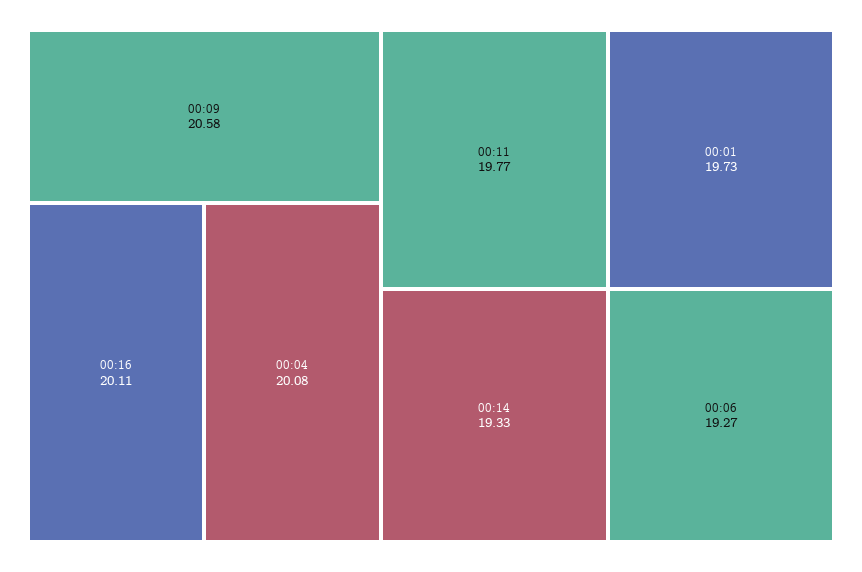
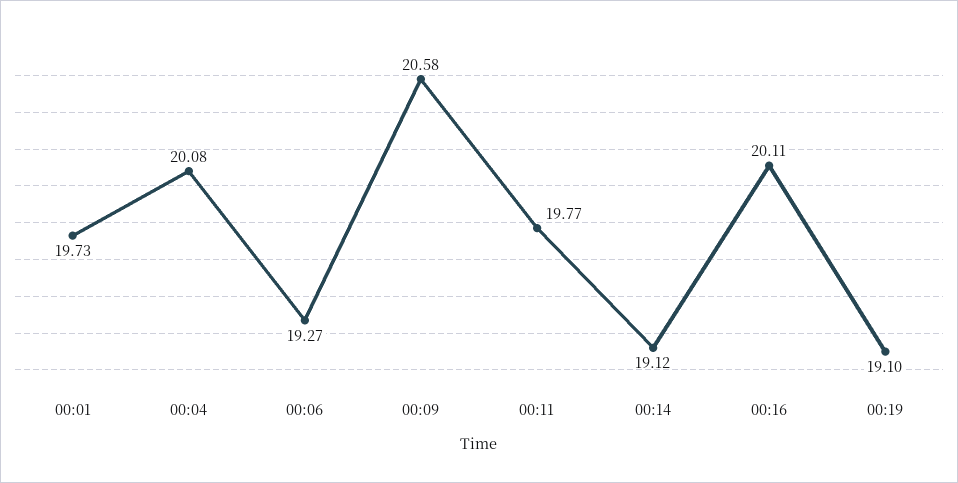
00:14: 19.33 -> 19.12
00:19: none -> 19.1

